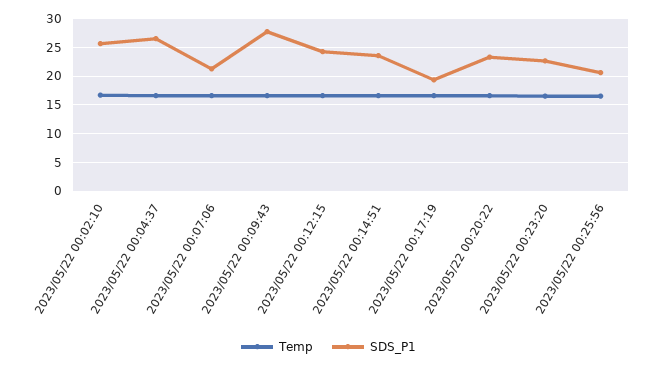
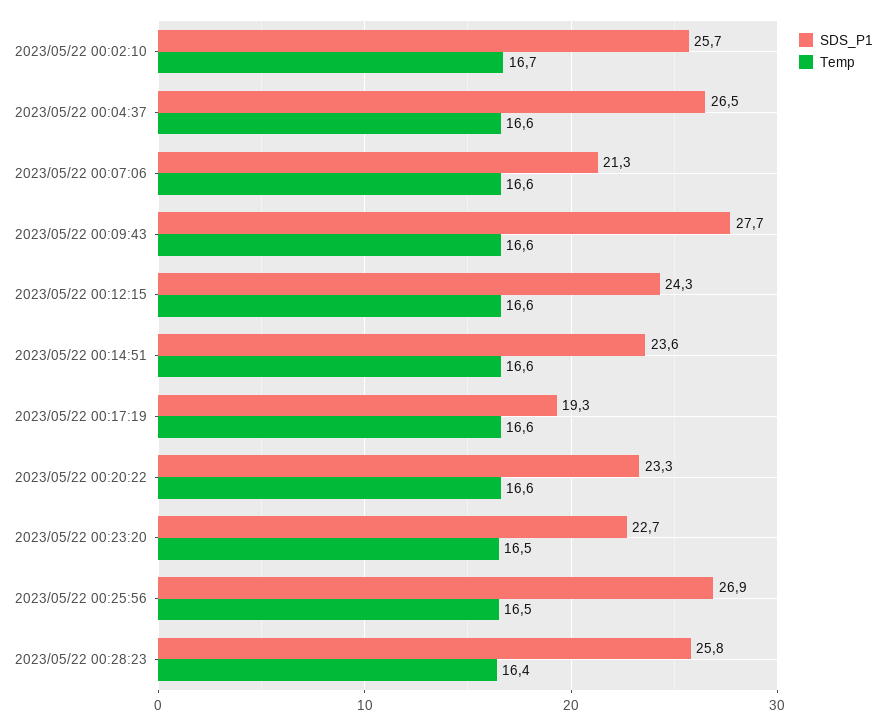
SDS_P1, 2023/05/22 00:25:56: 20 -> 26.9
SDS_P1, 2023/05/22 00:28:23: none -> 25.8
Temp, 2023/05/22 00:28:23: none -> 16.4

